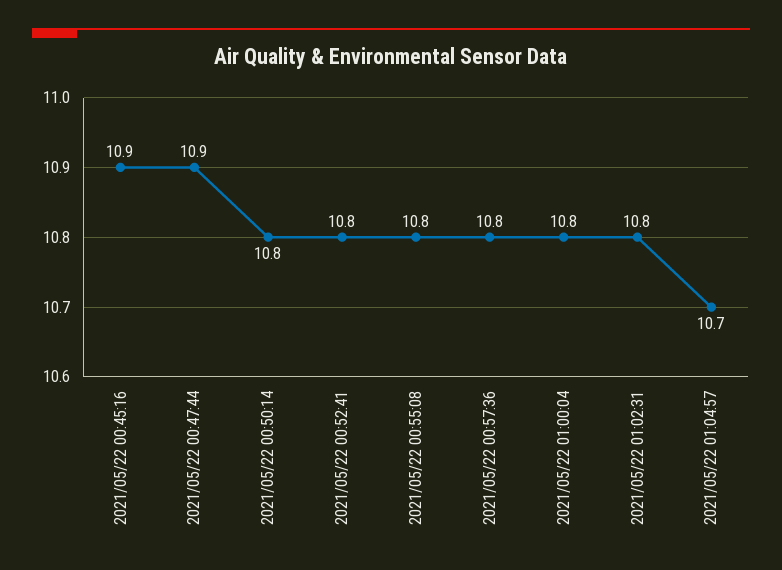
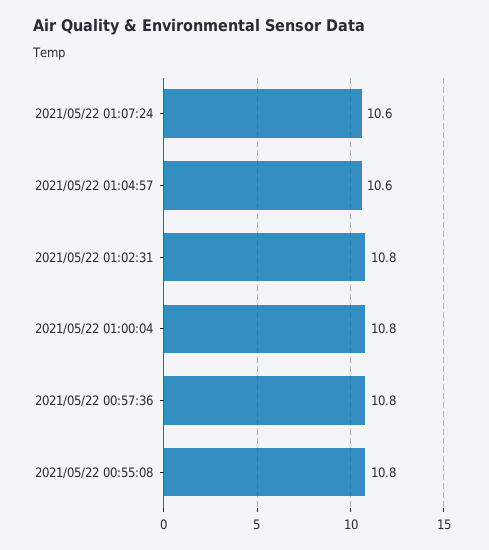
2021/05/22 00:45:16: 10.9 -> none
2021/05/22 00:47:44: 10.9 -> none
2021/05/22 00:50:14: 10.8 -> none
2021/05/22 00:52:41: 10.8 -> none
2021/05/22 01:04:57: 10.7 -> 10.6
2021/05/22 01:07:24: none -> 10.6

